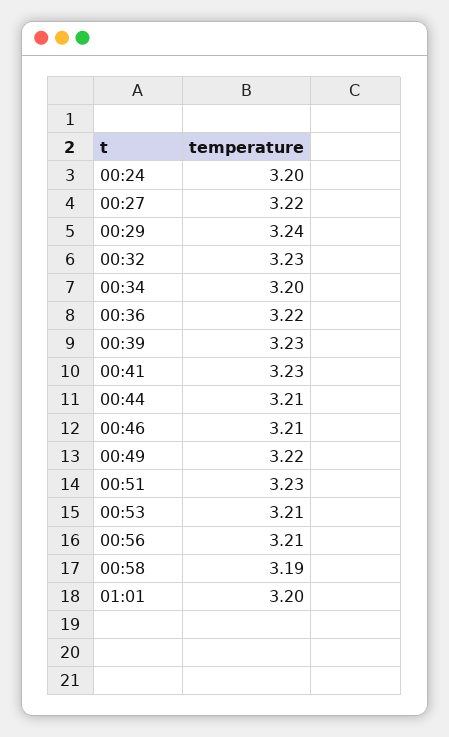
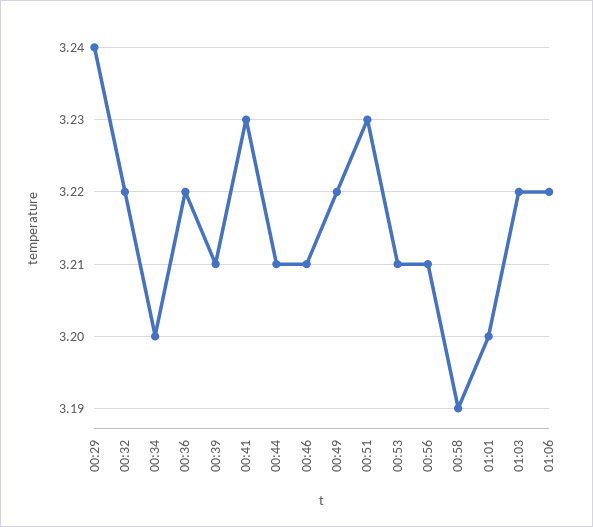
00:24: 3.2 -> none
00:27: 3.22 -> none
00:32: 3.23 -> 3.22
00:39: 3.23 -> 3.21
01:03: none -> 3.22
01:06: none -> 3.22

